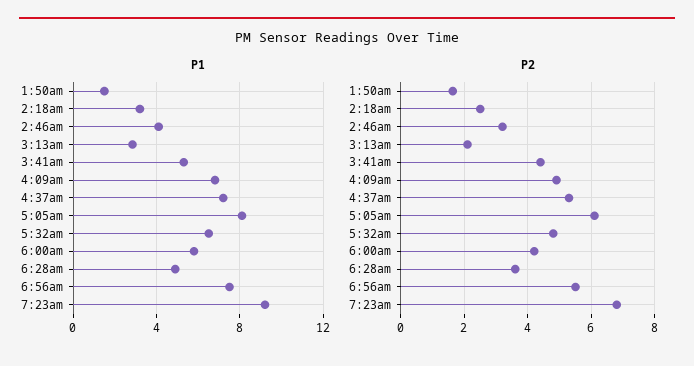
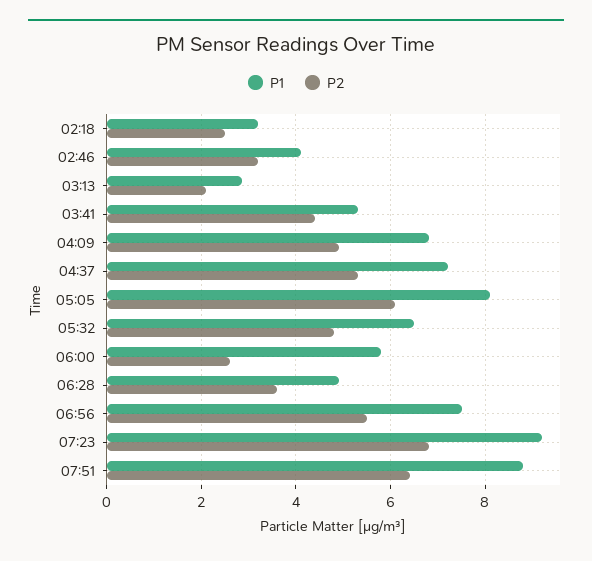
P1, 1:50am: 1.5 -> none
P2, 1:50am: 1.6 -> none
P2, 6:00am: 4.2 -> 2.6
P1, 07:51: none -> 8.8
P2, 07:51: none -> 6.4

